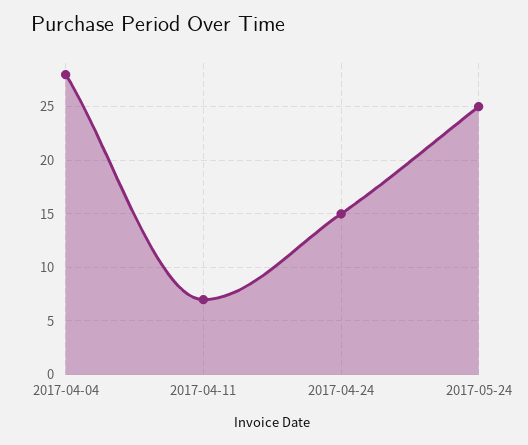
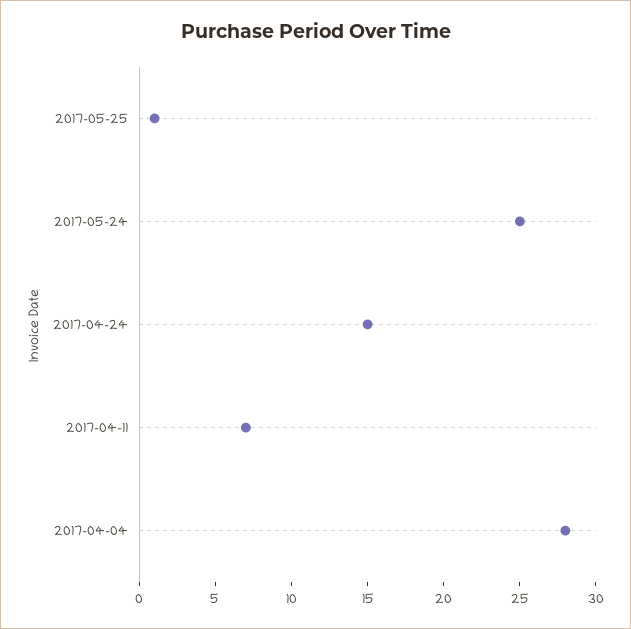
2017-05-25: none -> 1

